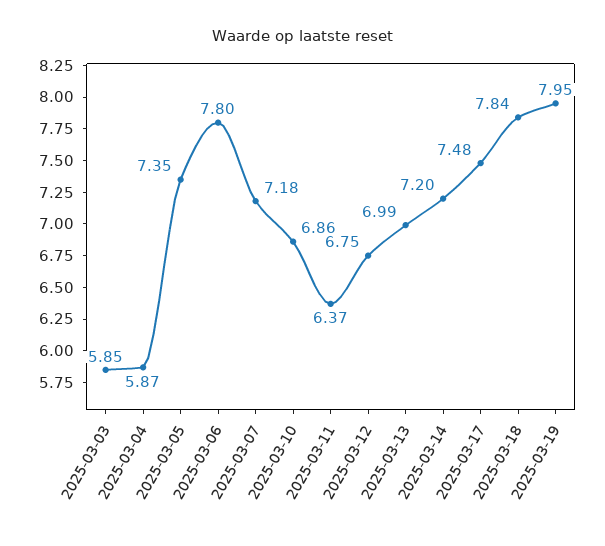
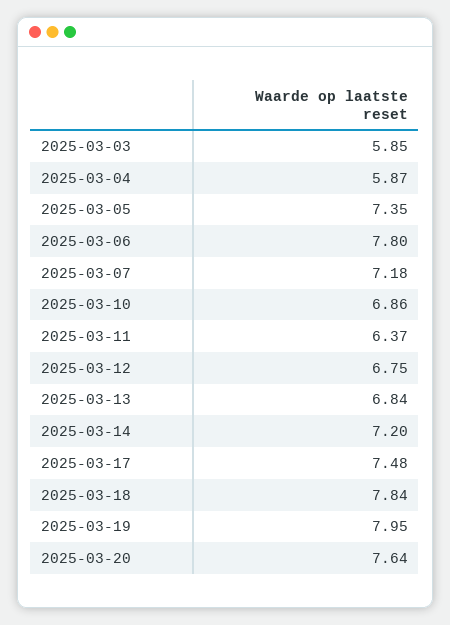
2025-03-13: 6.99 -> 6.84
2025-03-20: none -> 7.64

